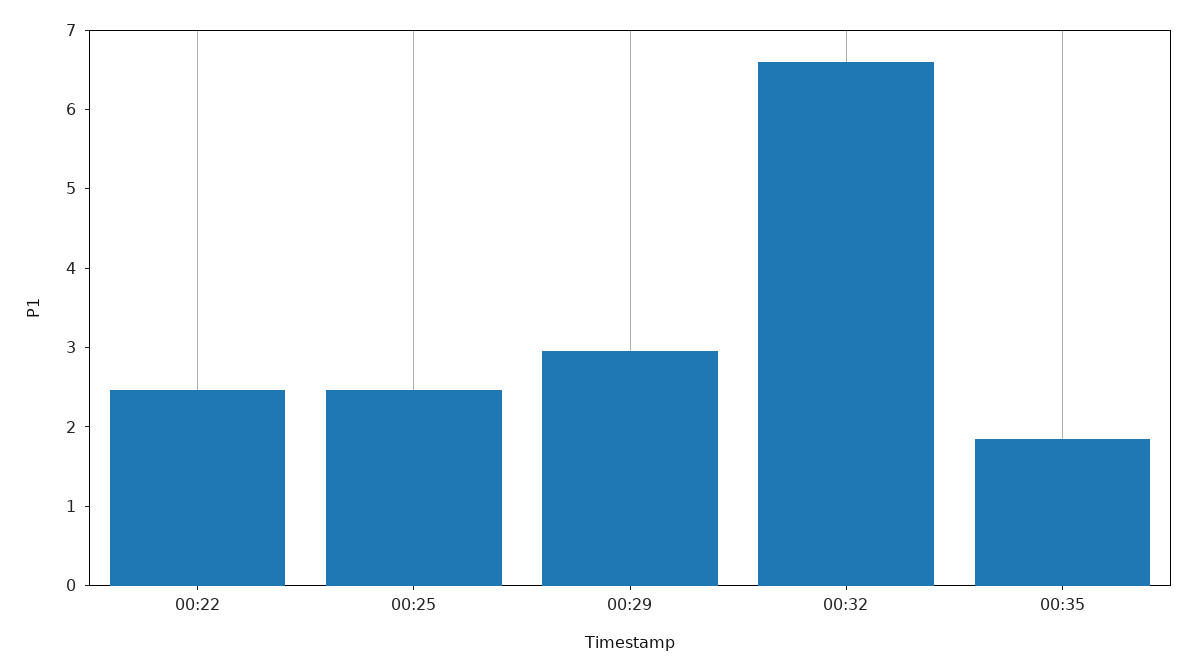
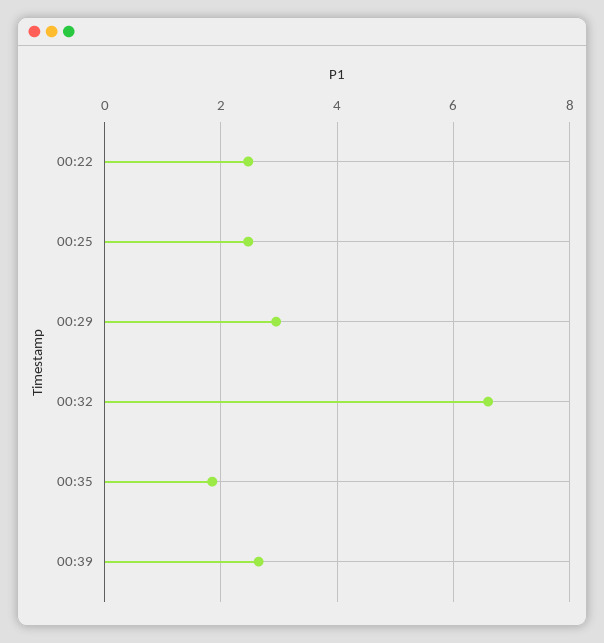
00:39: none -> 2.6

